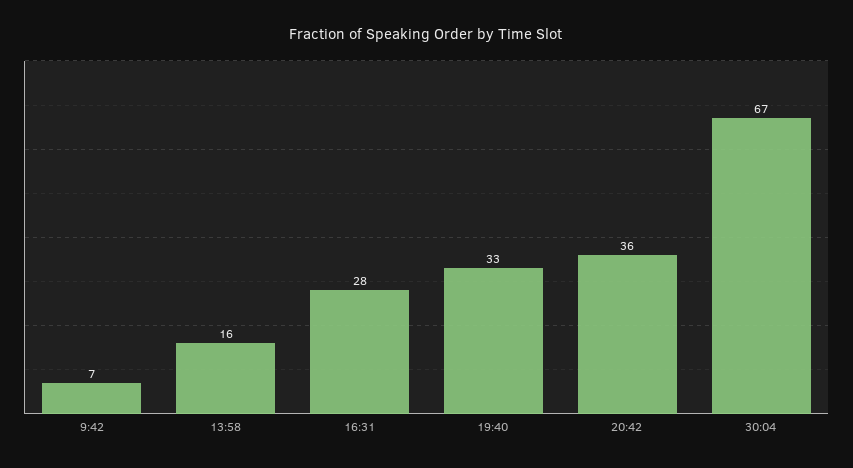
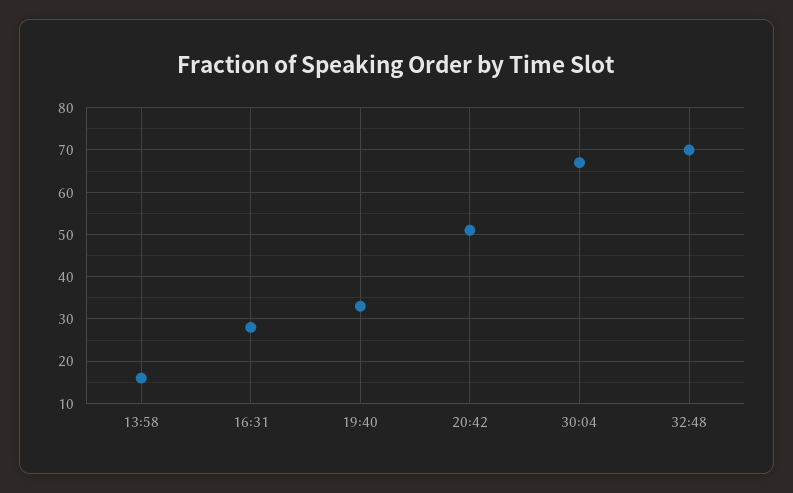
9:42: 7 -> none
20:42: 36 -> 50
32:48: none -> 70

